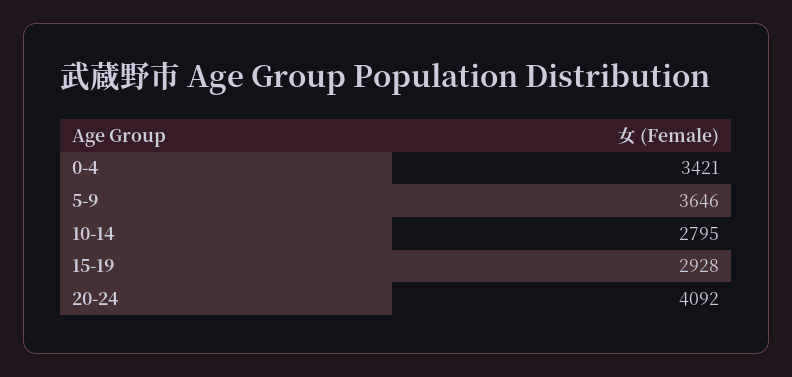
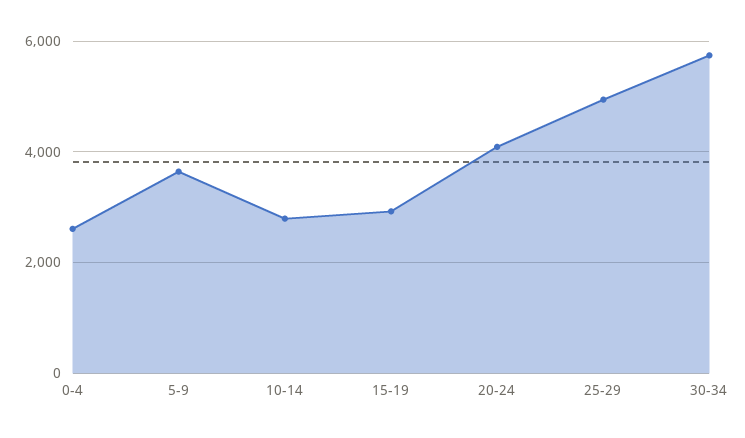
0-4: 3421 -> 2600
25-29: none -> 5000
30-34: none -> 5800

